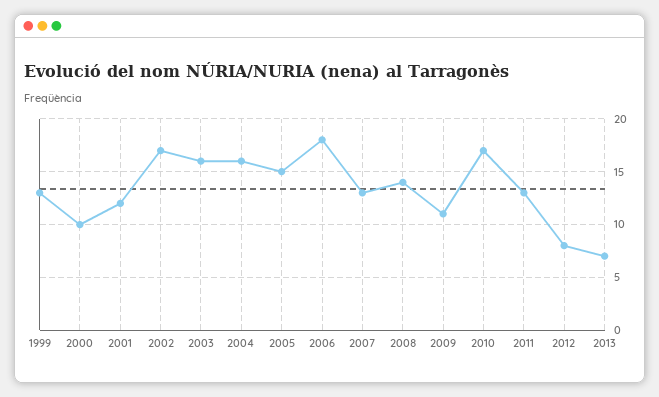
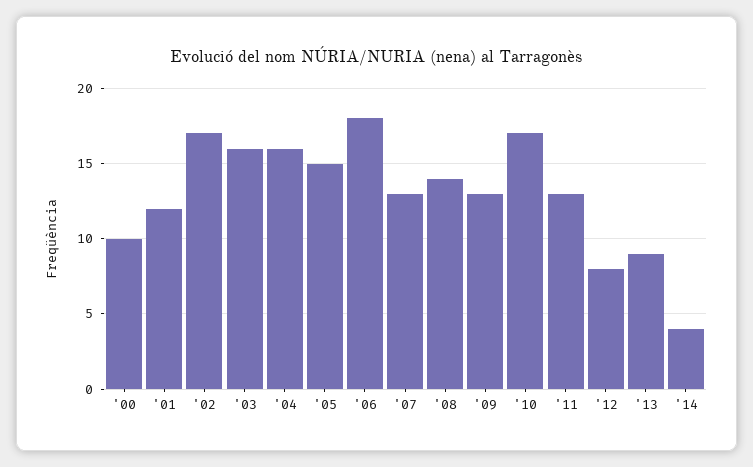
1999: 13 -> none
2009: 11 -> 13
2013: 7 -> 9
'14: none -> 4

